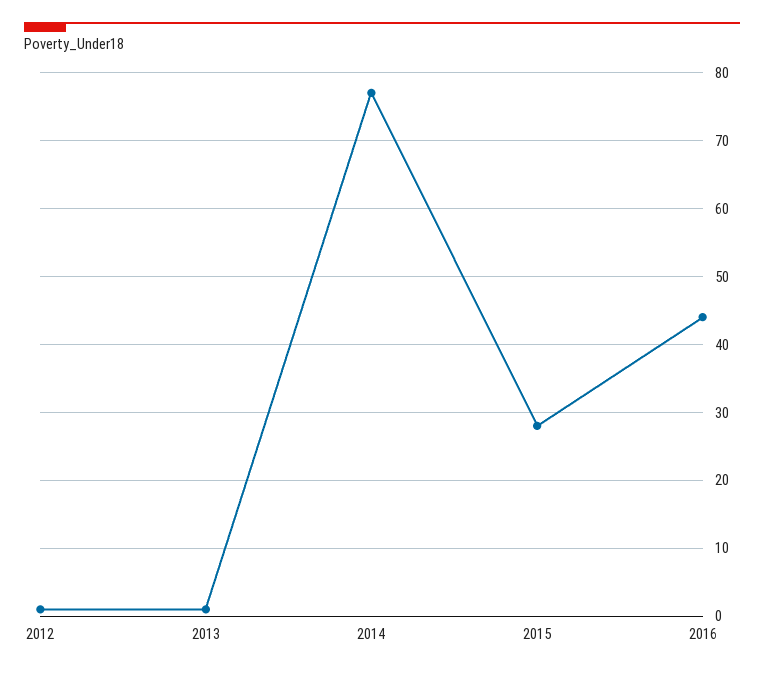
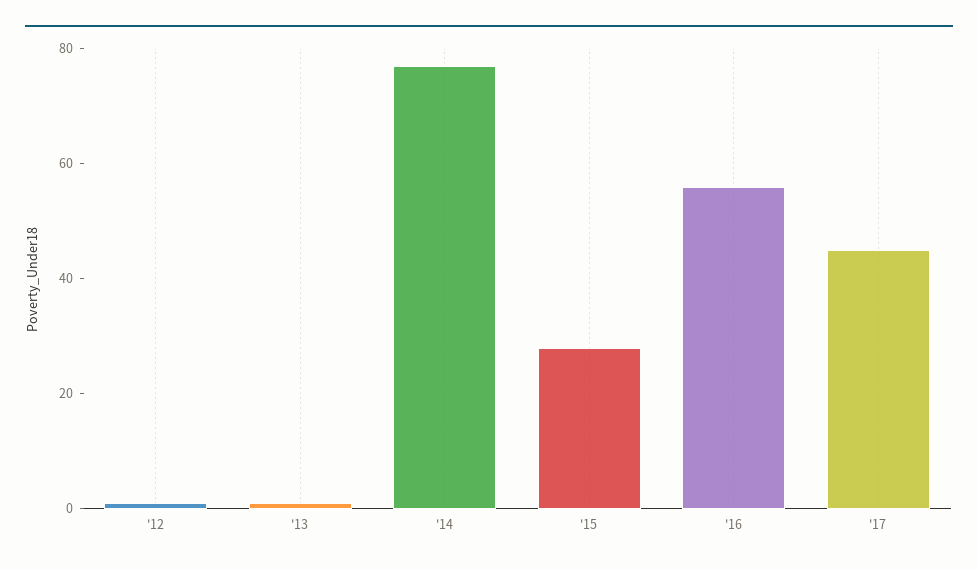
2016: 44 -> 55
'17: none -> 45

